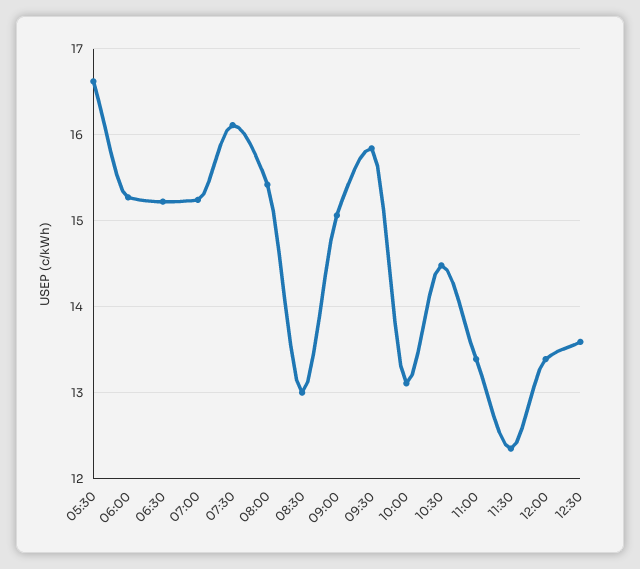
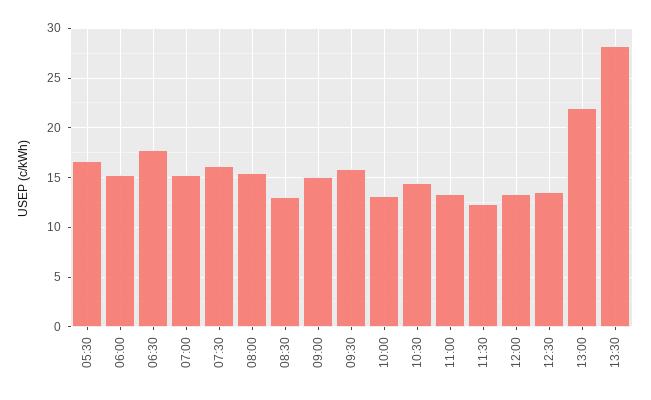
06:30: 15.2 -> 18
13:00: none -> 22
13:30: none -> 28

